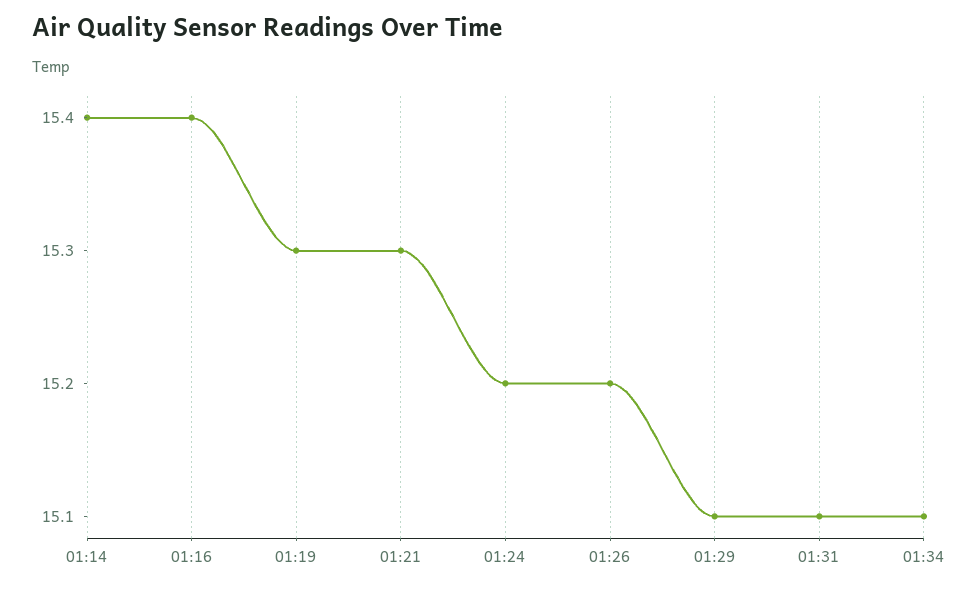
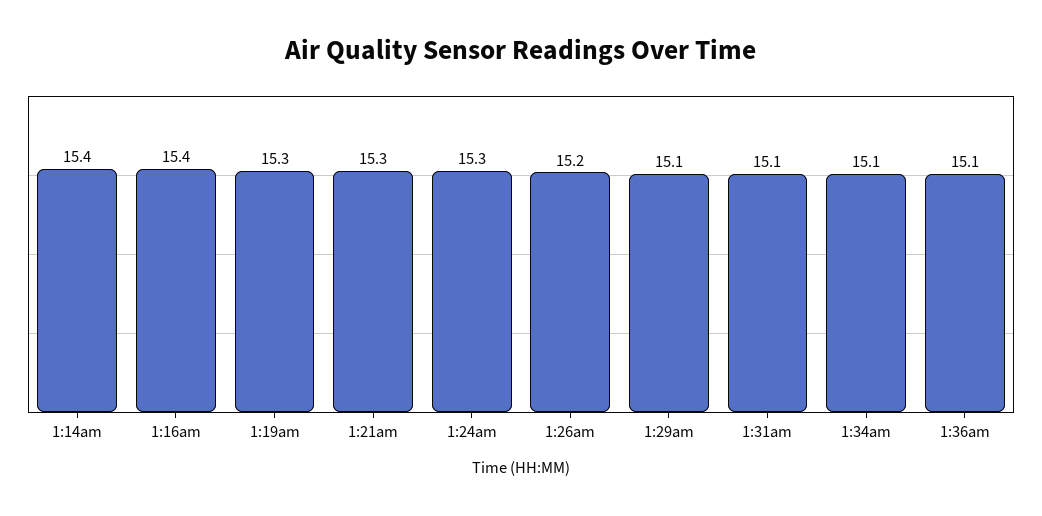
01:24: 15.2 -> 15.3
1:36am: none -> 15.1

